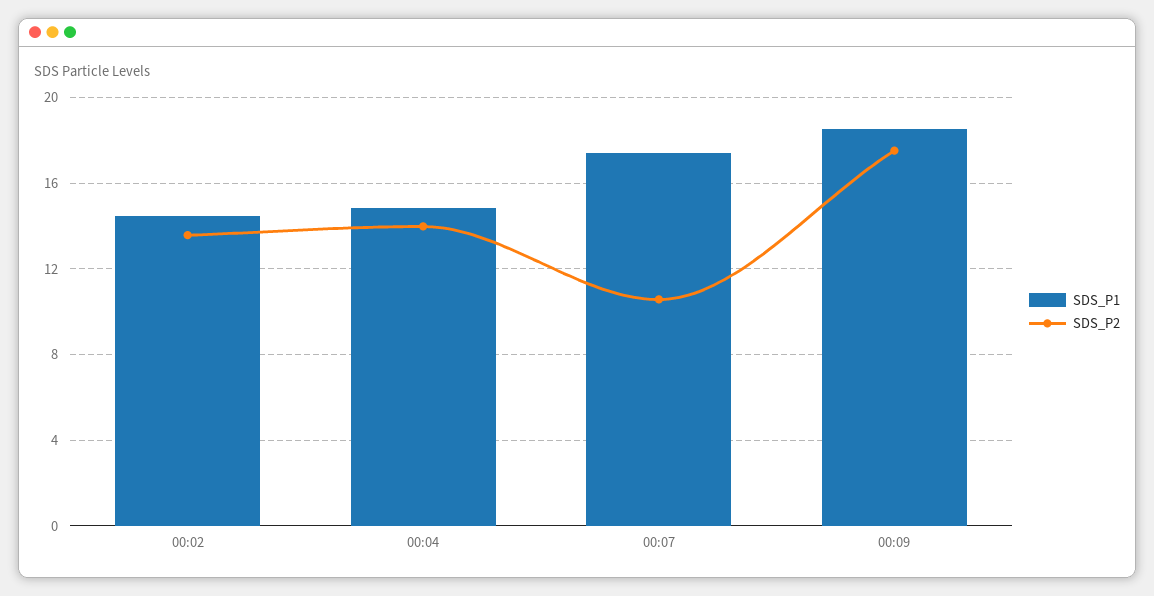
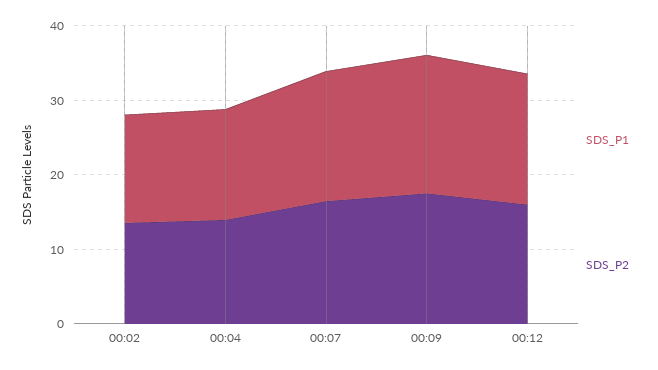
SDS_P2, 00:07: 10.5 -> 16
SDS_P1, 00:12: none -> 18
SDS_P2, 00:12: none -> 16

